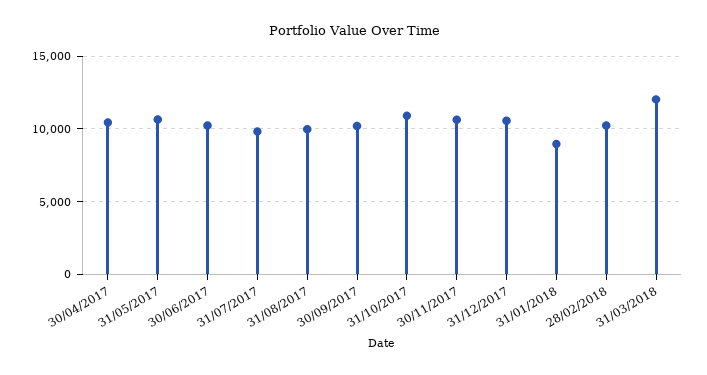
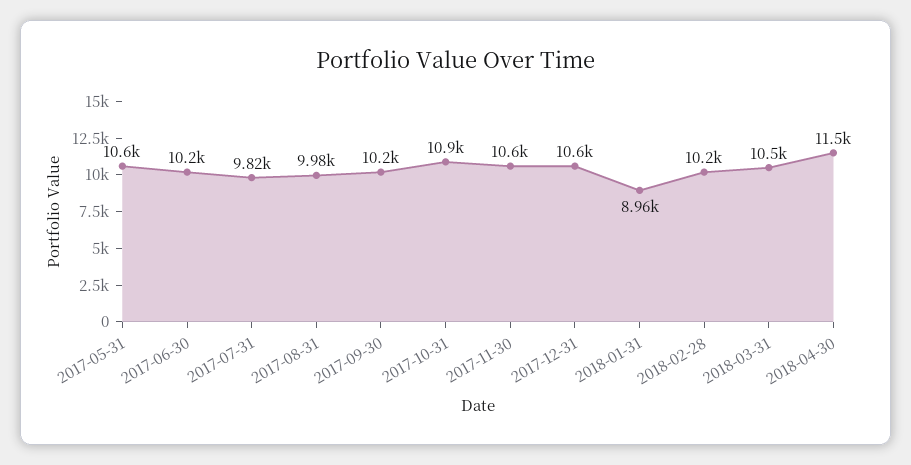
30/04/2017: 10500 -> none
31/03/2018: 12000 -> 10500
2018-04-30: none -> 11500

